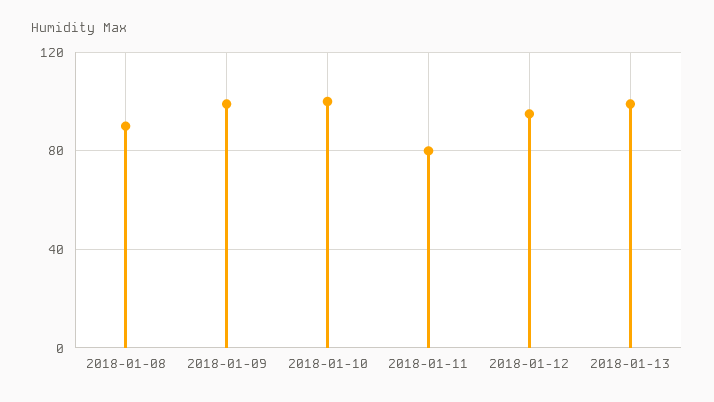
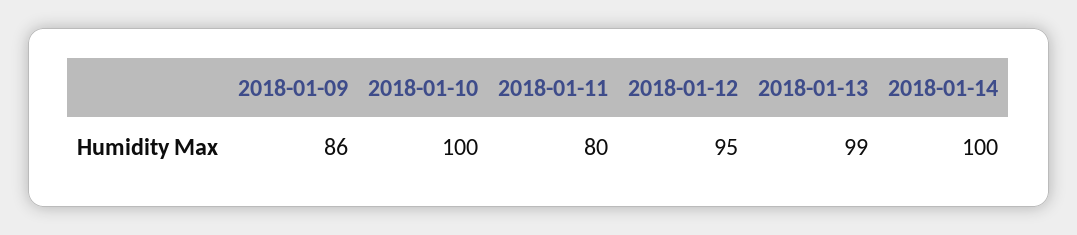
2018-01-08: 90 -> none
2018-01-09: 100 -> 86
2018-01-14: none -> 100

